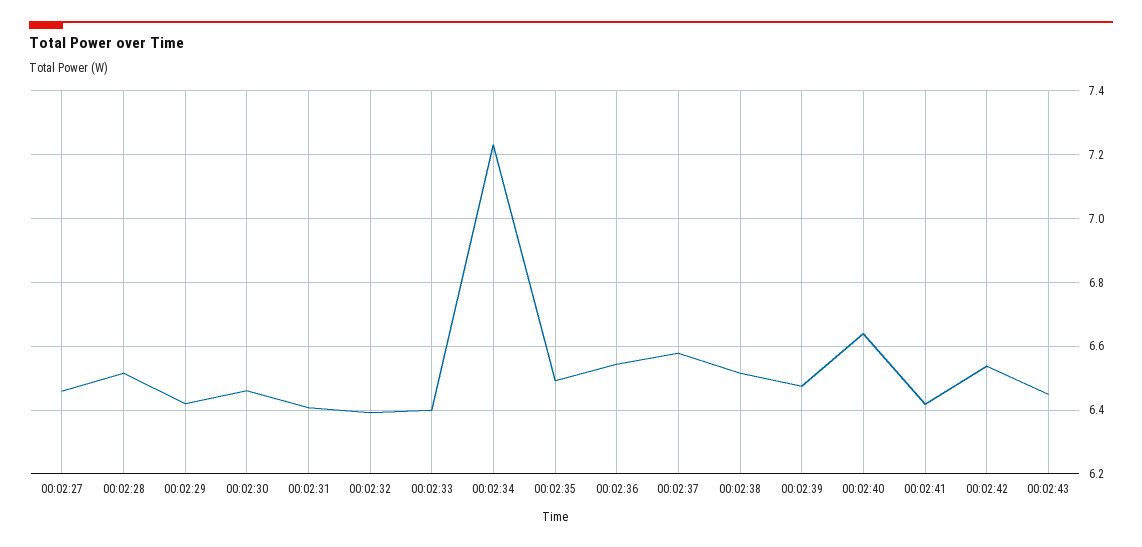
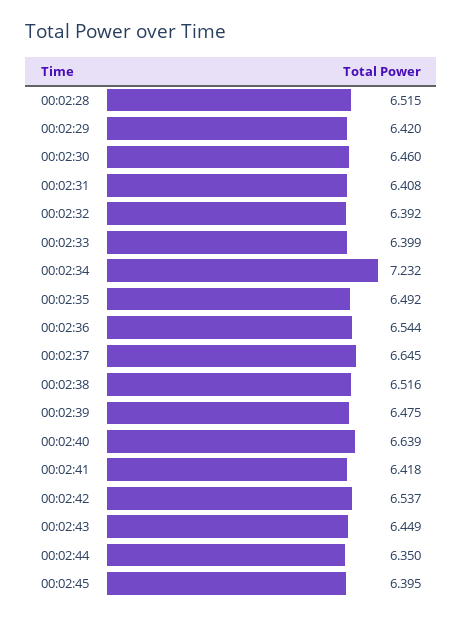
00:02:27: 6.46 -> none
00:02:37: 6.58 -> 6.645
00:02:44: none -> 6.35
00:02:45: none -> 6.395

